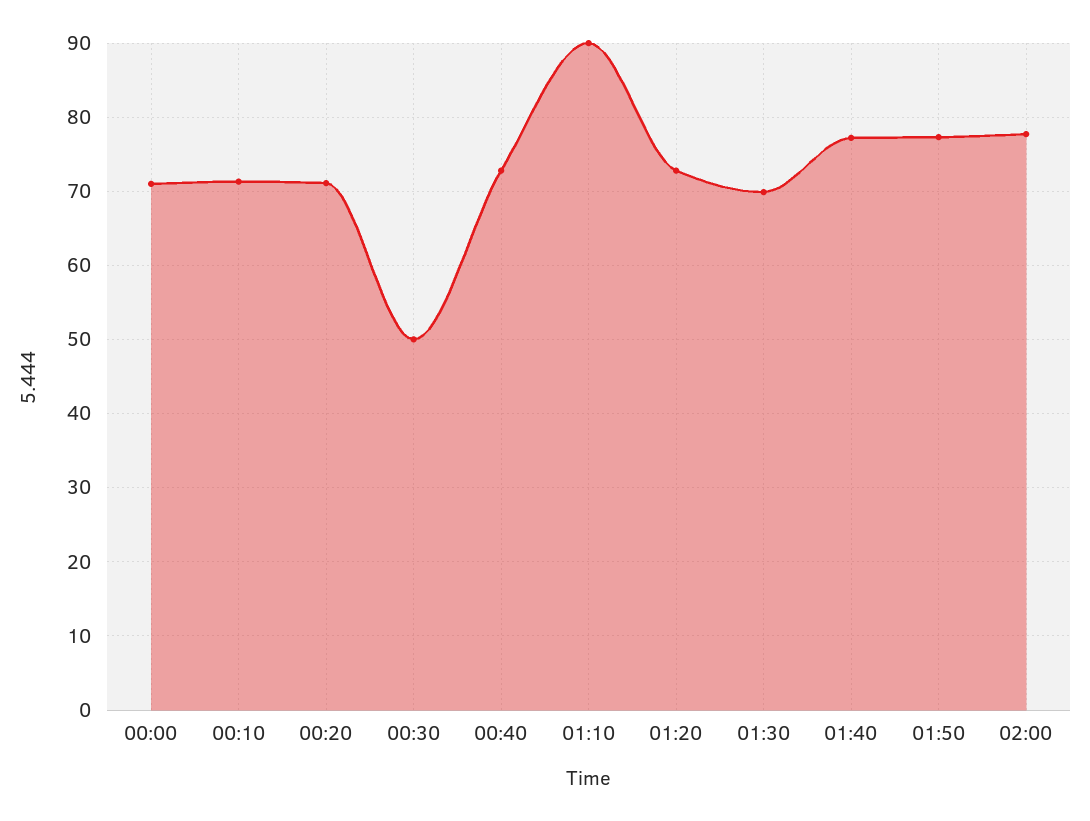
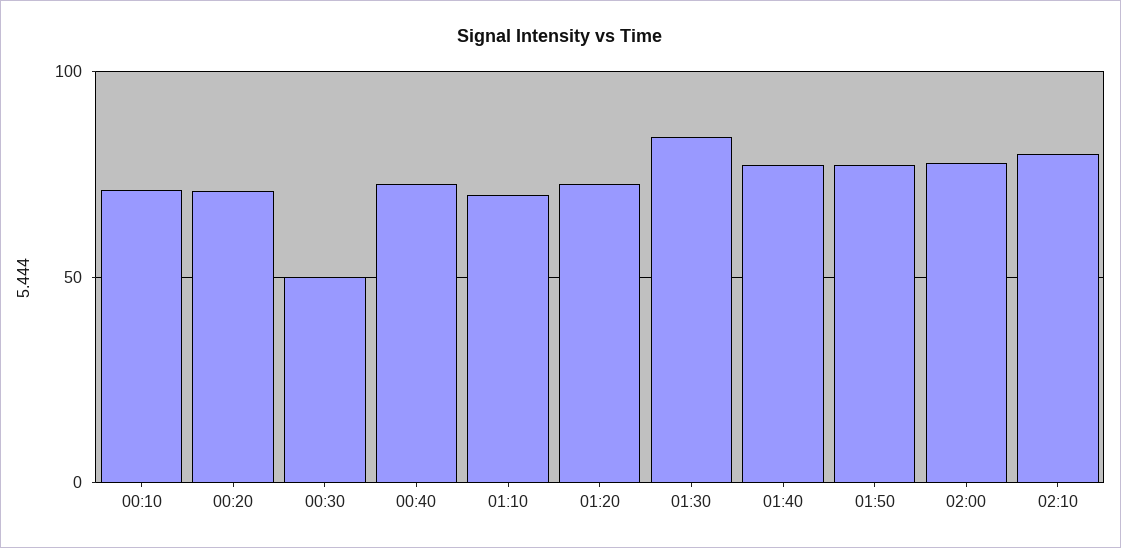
00:00: 71 -> none
01:10: 90 -> 70
01:30: 70 -> 85
02:10: none -> 80

